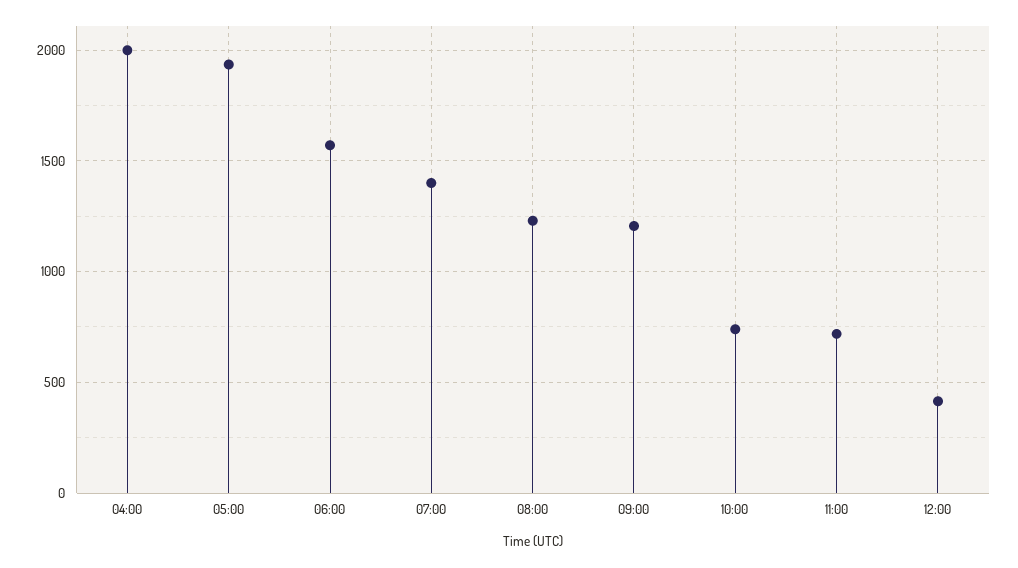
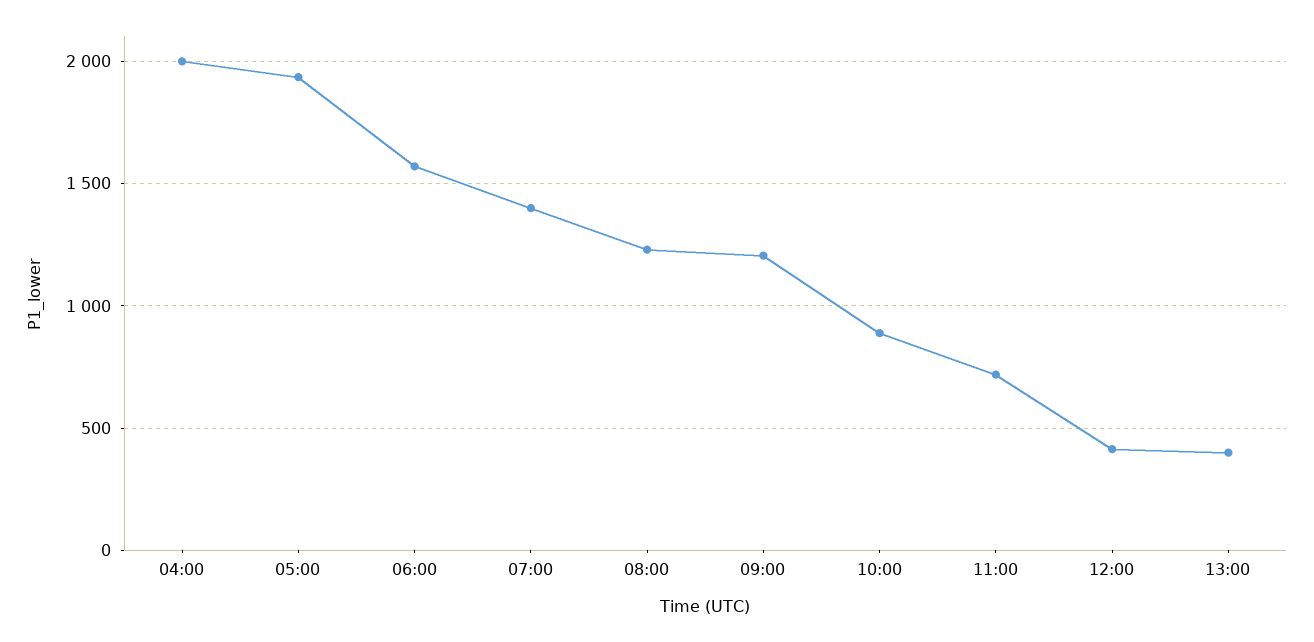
10:00: 750 -> 900
13:00: none -> 400

